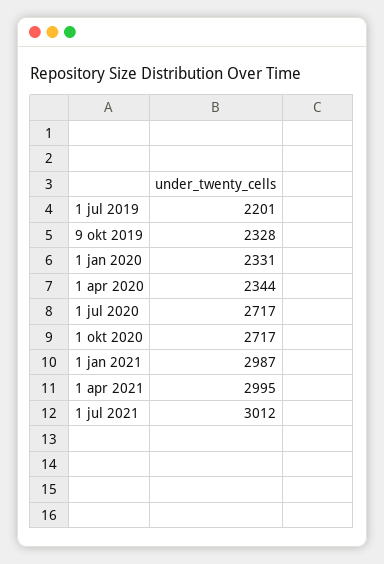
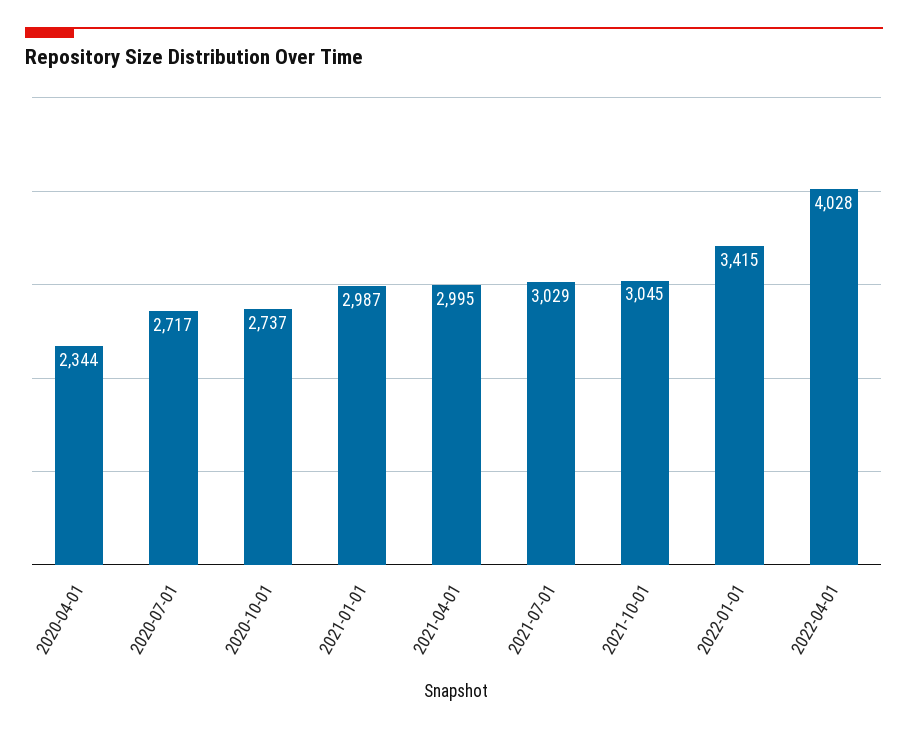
1 jul 2019: 2201 -> none
9 okt 2019: 2328 -> none
1 jan 2020: 2331 -> none
1 okt 2020: 2717 -> 2737
1 jul 2021: 3012 -> 3029
2021-10-01: none -> 3045
2022-01-01: none -> 3415
2022-04-01: none -> 4028

